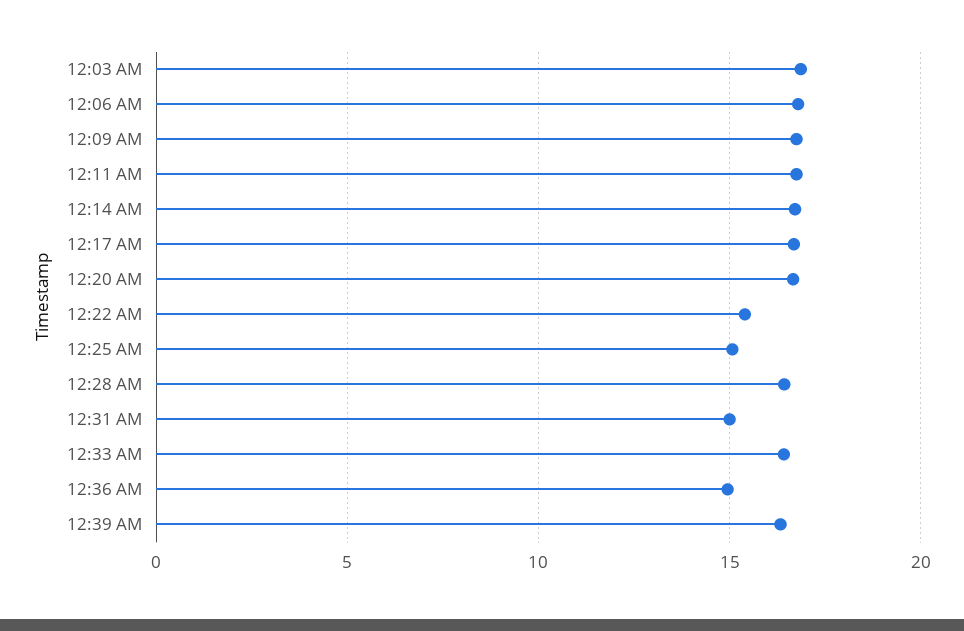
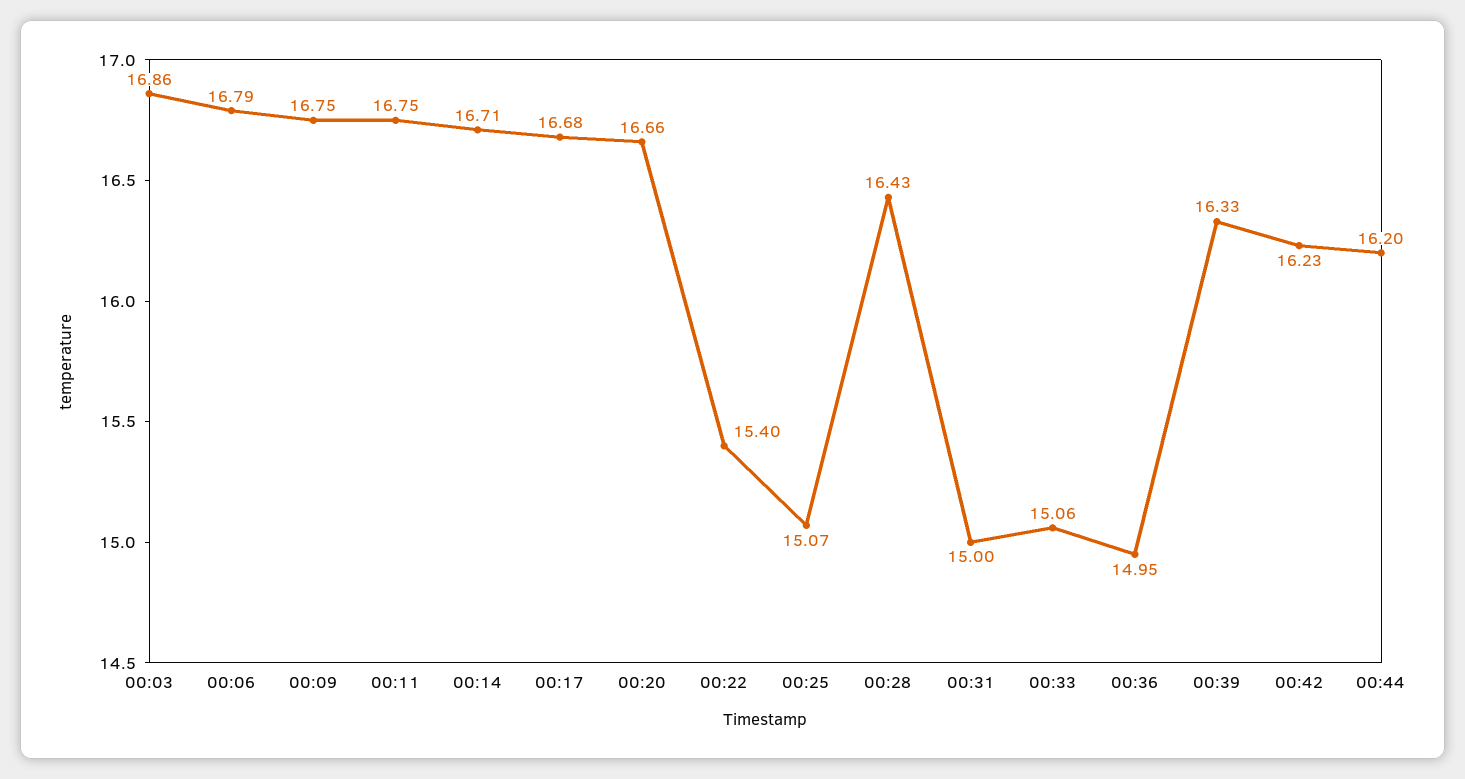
12:33 AM: 16.5 -> 15.06
00:42: none -> 16.23
00:44: none -> 16.2

